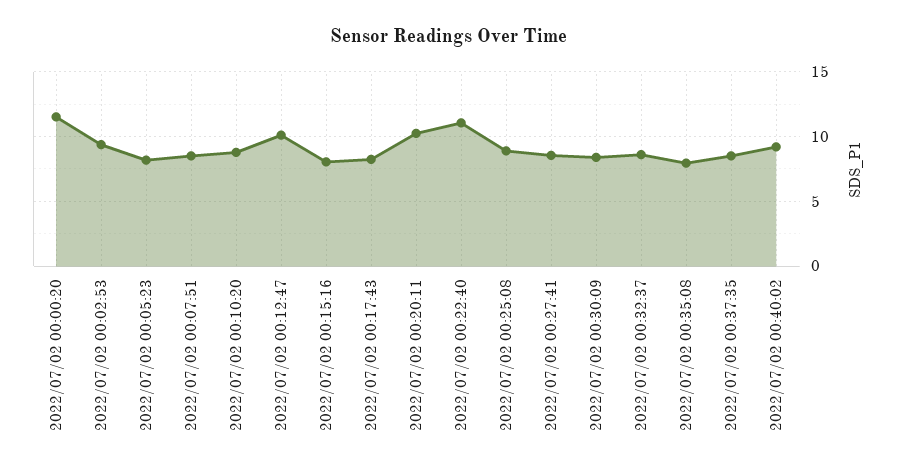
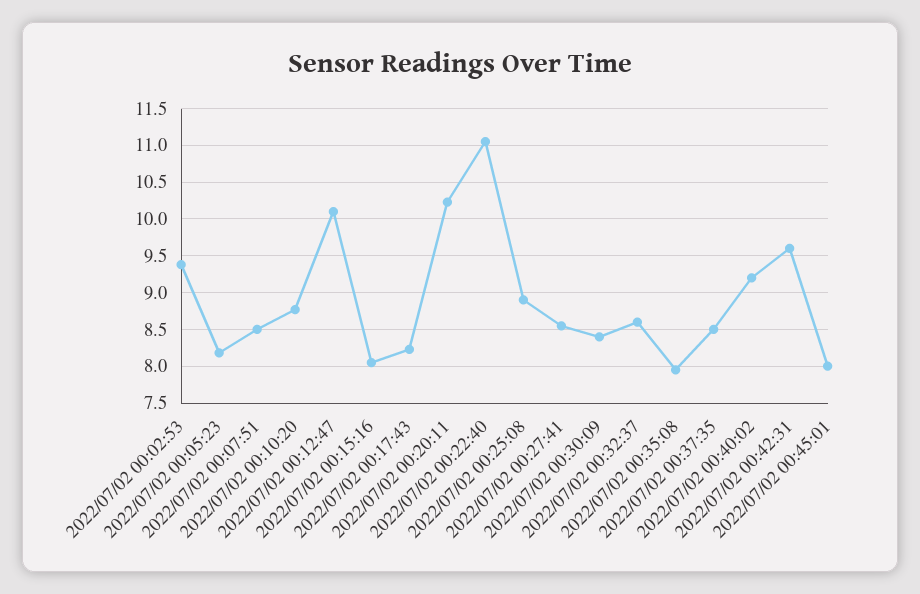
2022/07/02 00:00:20: 11.5 -> none
2022/07/02 00:42:31: none -> 9.6
2022/07/02 00:45:01: none -> 8

